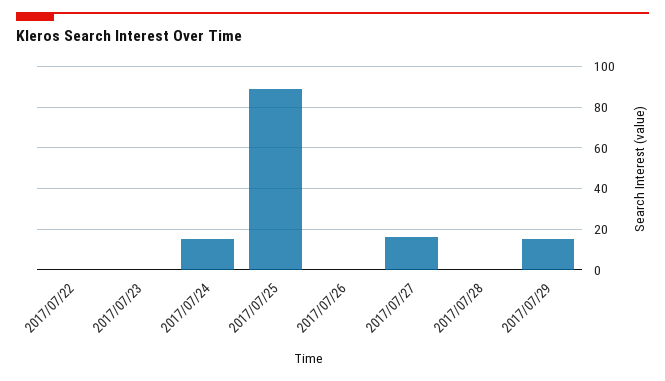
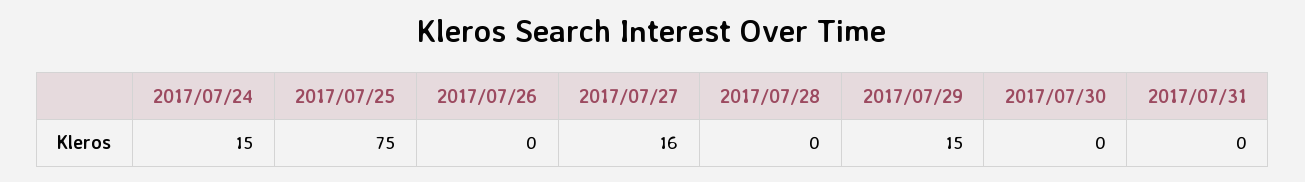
2017/07/22: 0 -> none
2017/07/23: 0 -> none
2017/07/25: 90 -> 75
2017/07/30: none -> 0
2017/07/31: none -> 0

